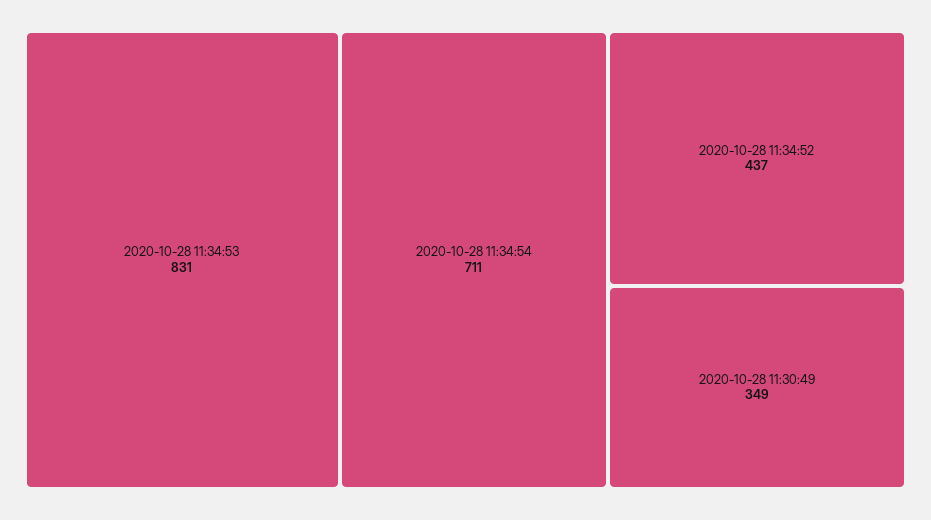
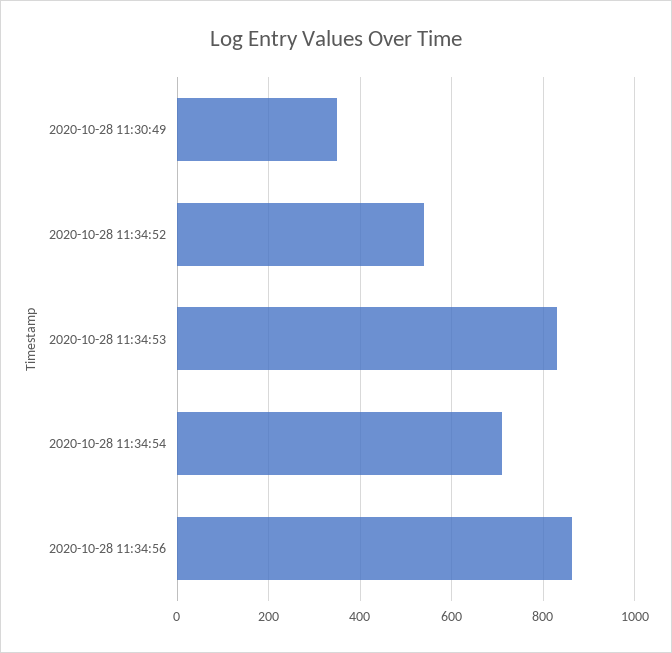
2020-10-28 11:34:52: 437 -> 540
2020-10-28 11:34:56: none -> 860

